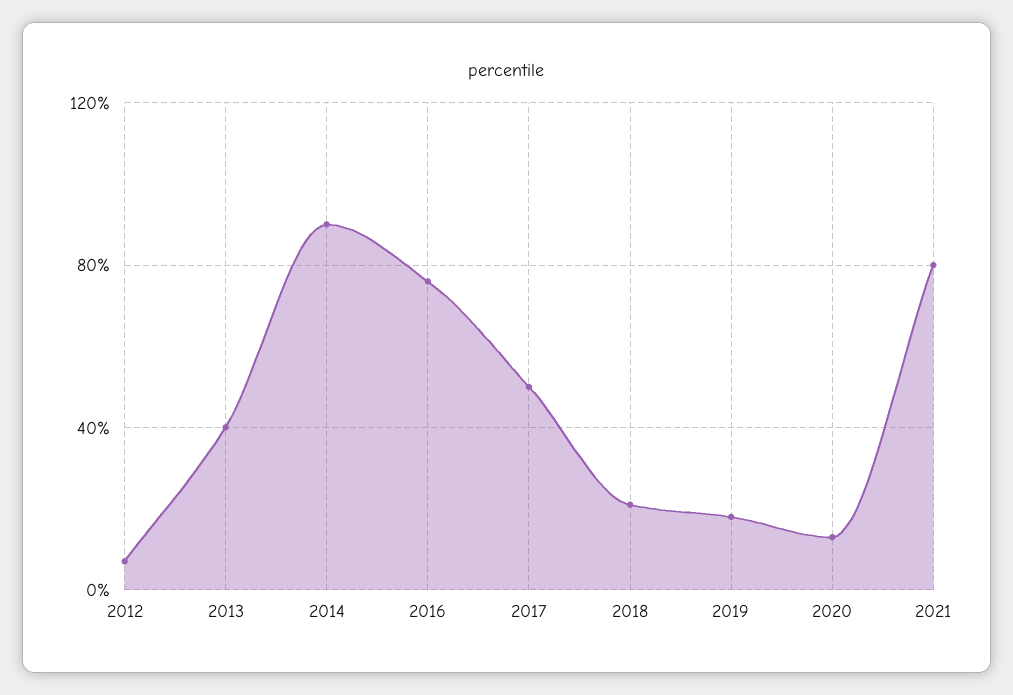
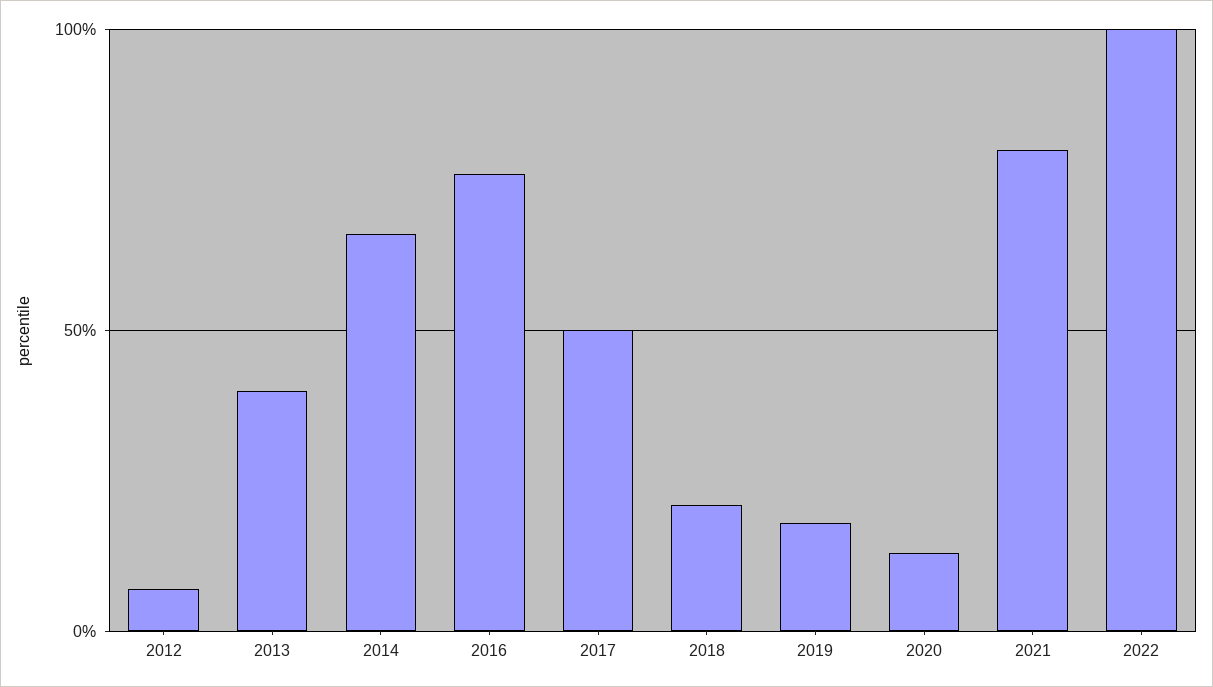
2014: 90 -> 65
2022: none -> 100

